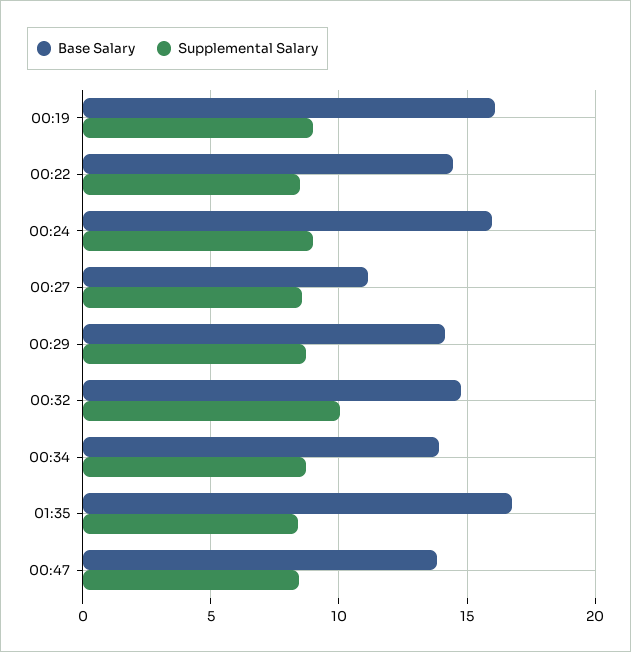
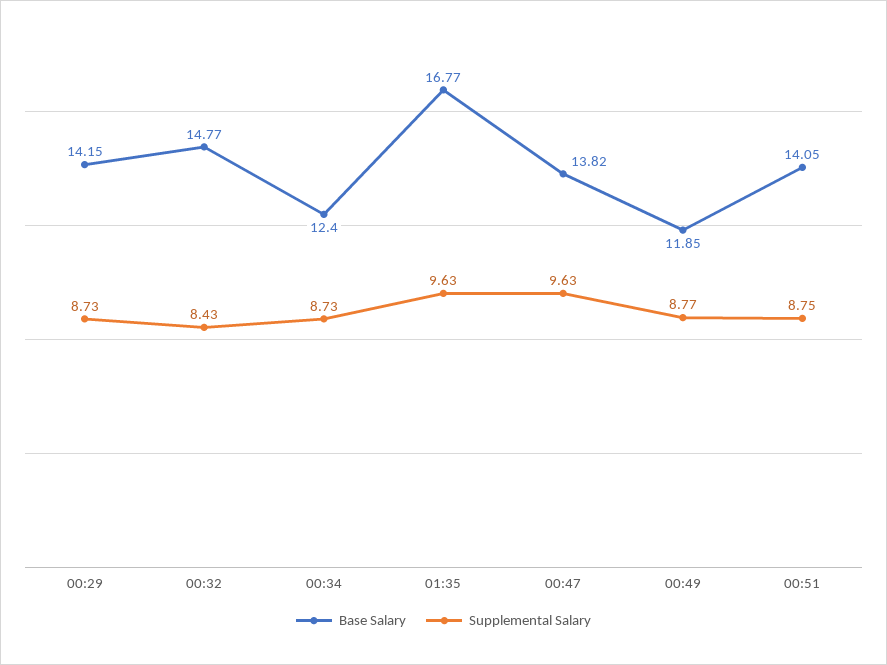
Base Salary, 00:19: 16 -> none
Supplemental Salary, 00:19: 9 -> none
Base Salary, 00:22: 14.5 -> none
Supplemental Salary, 00:22: 8.5 -> none
Base Salary, 00:24: 16 -> none
Supplemental Salary, 00:24: 9 -> none
Base Salary, 00:27: 11 -> none
Supplemental Salary, 00:27: 8.5 -> none
Supplemental Salary, 00:32: 10 -> 8.43
Base Salary, 00:34: 14 -> 12.4
Supplemental Salary, 01:35: 8.5 -> 9.63
Supplemental Salary, 00:47: 8.5 -> 9.63
Base Salary, 00:49: none -> 11.85
Supplemental Salary, 00:49: none -> 8.77
Base Salary, 00:51: none -> 14.05
Supplemental Salary, 00:51: none -> 8.75

